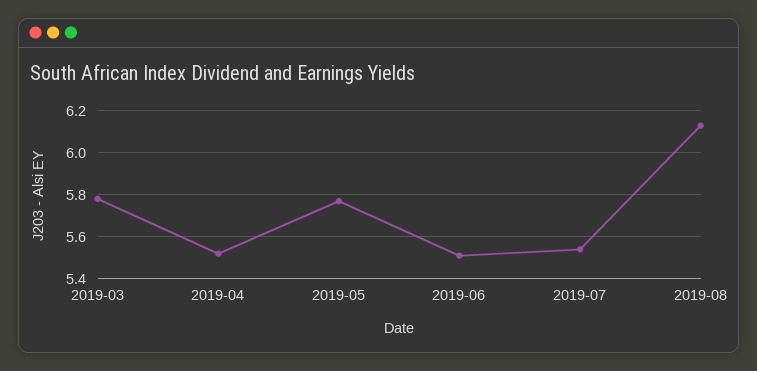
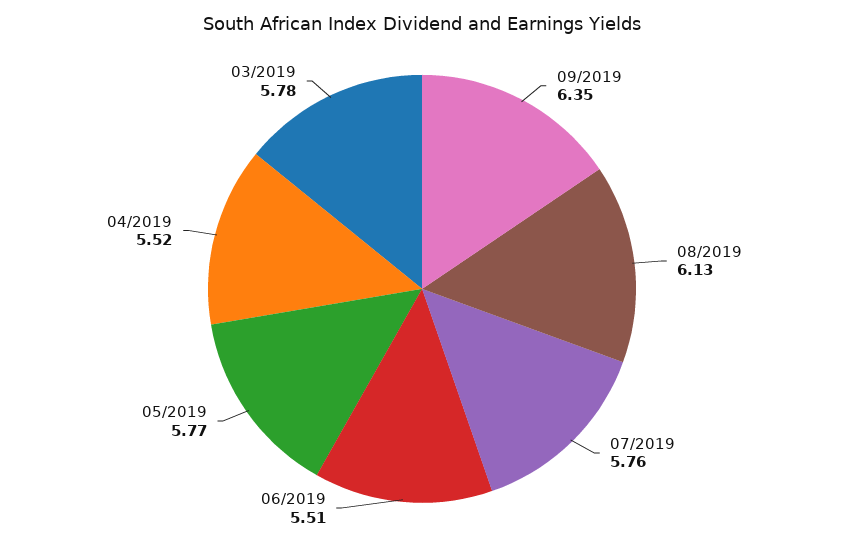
2019-07: 5.55 -> 5.76
09/2019: none -> 6.35

